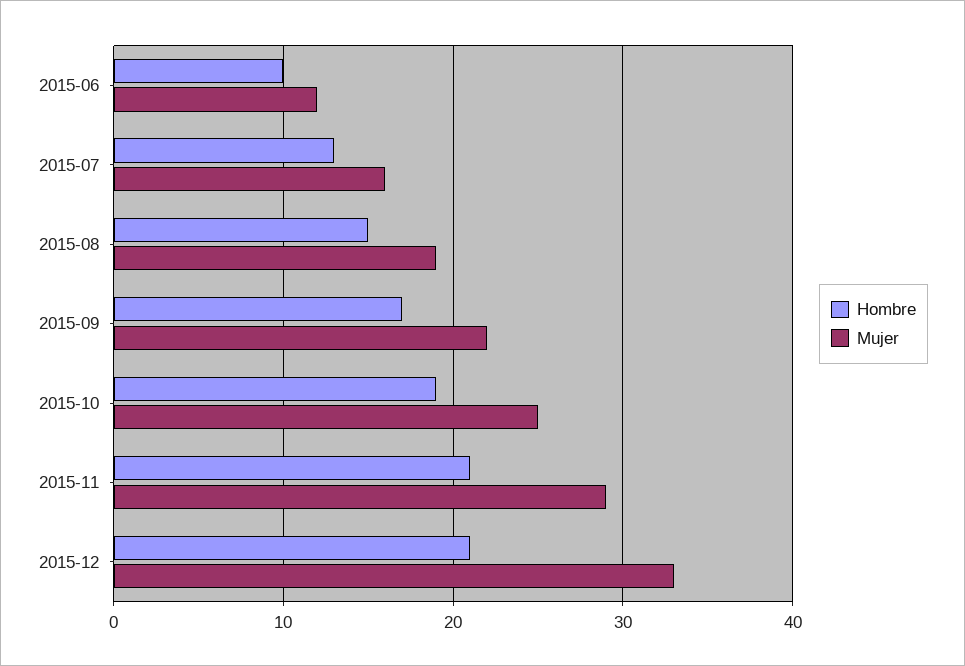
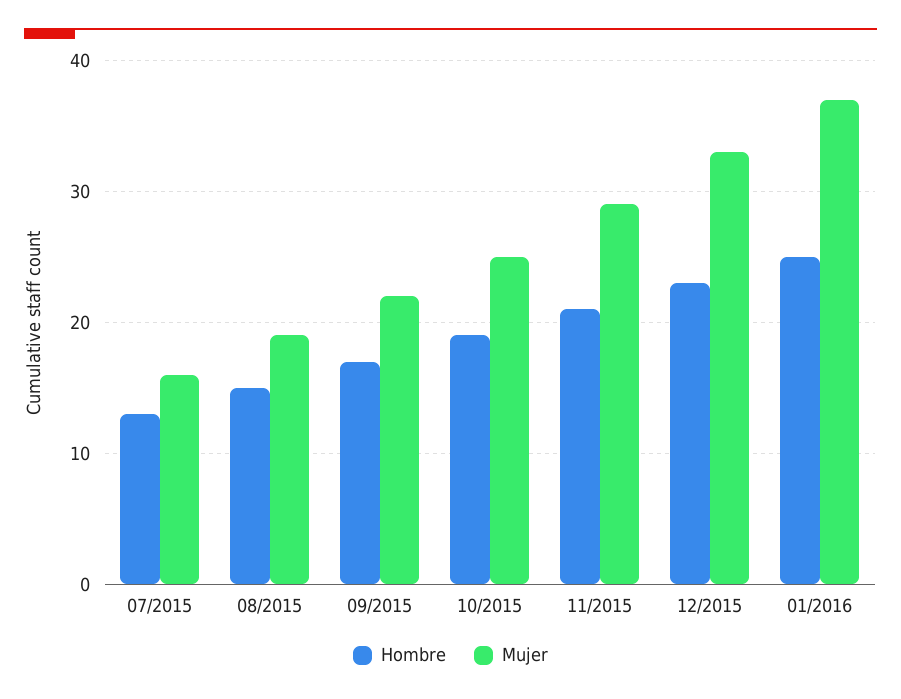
Hombre, 2015-06: 10 -> none
Mujer, 2015-06: 12 -> none
Hombre, 2015-12: 21 -> 23
Hombre, 01/2016: none -> 25
Mujer, 01/2016: none -> 37

